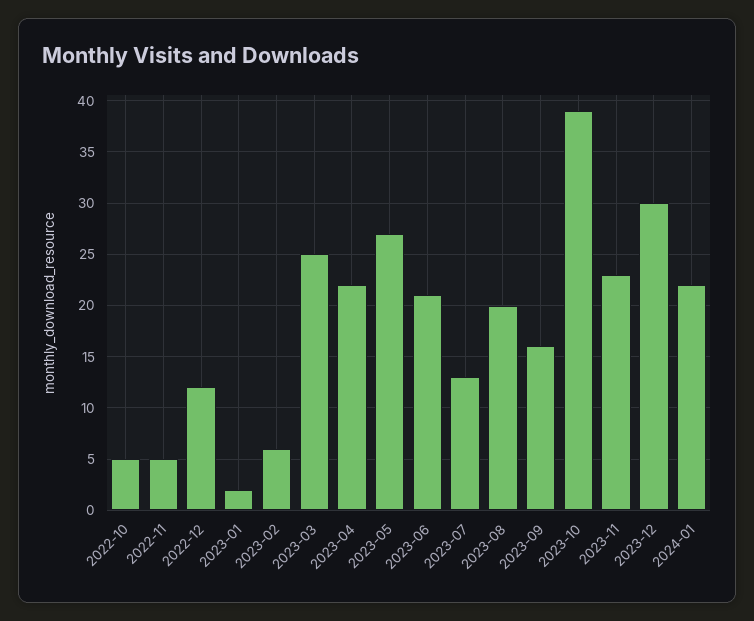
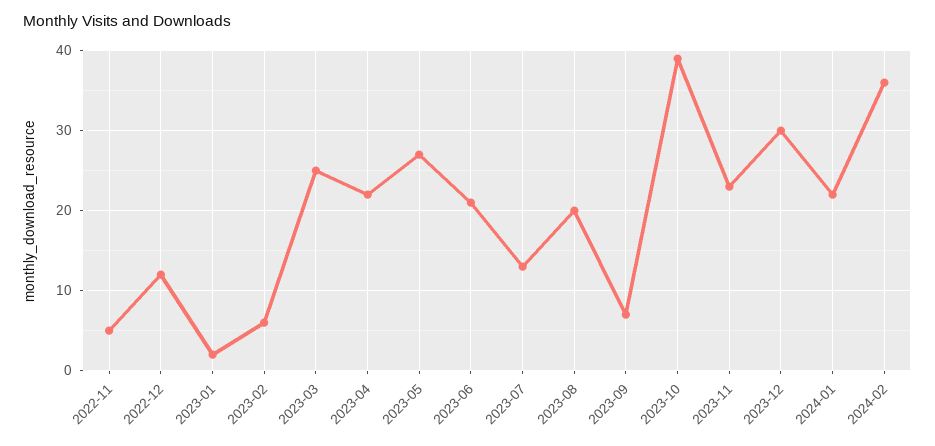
2022-10: 5 -> none
2023-09: 16 -> 7
2024-02: none -> 36

